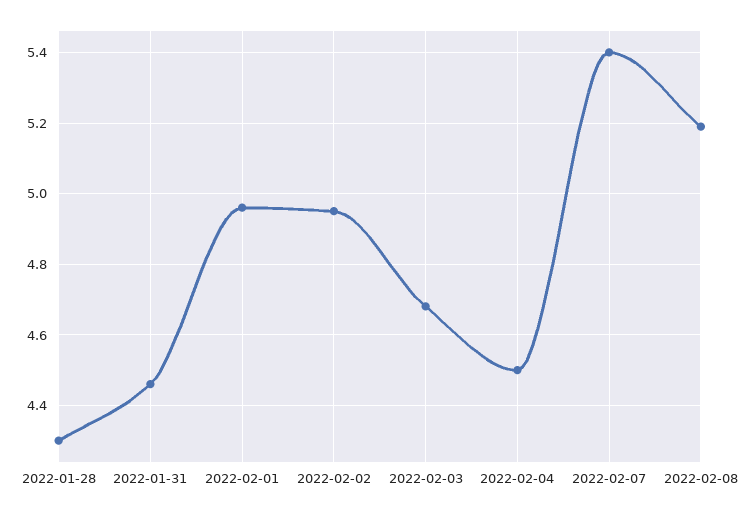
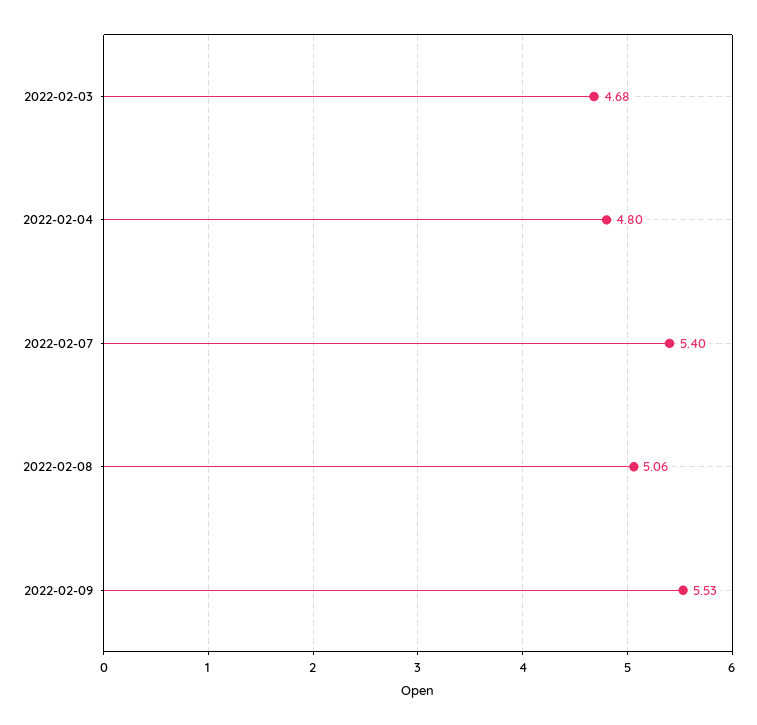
2022-01-28: 4.3 -> none
2022-01-31: 4.45 -> none
2022-02-01: 4.95 -> none
2022-02-02: 4.95 -> none
2022-02-04: 4.5 -> 4.8
2022-02-08: 5.2 -> 5.06
2022-02-09: none -> 5.53

